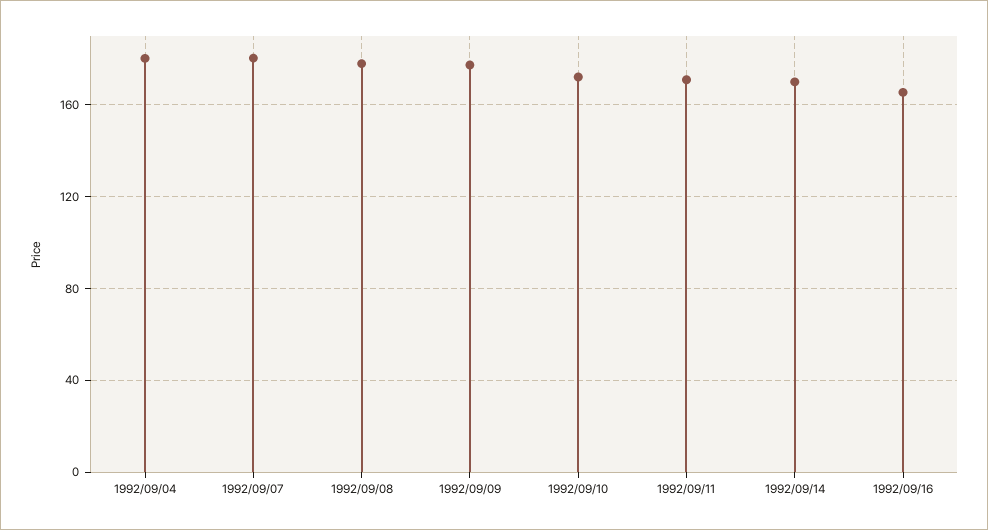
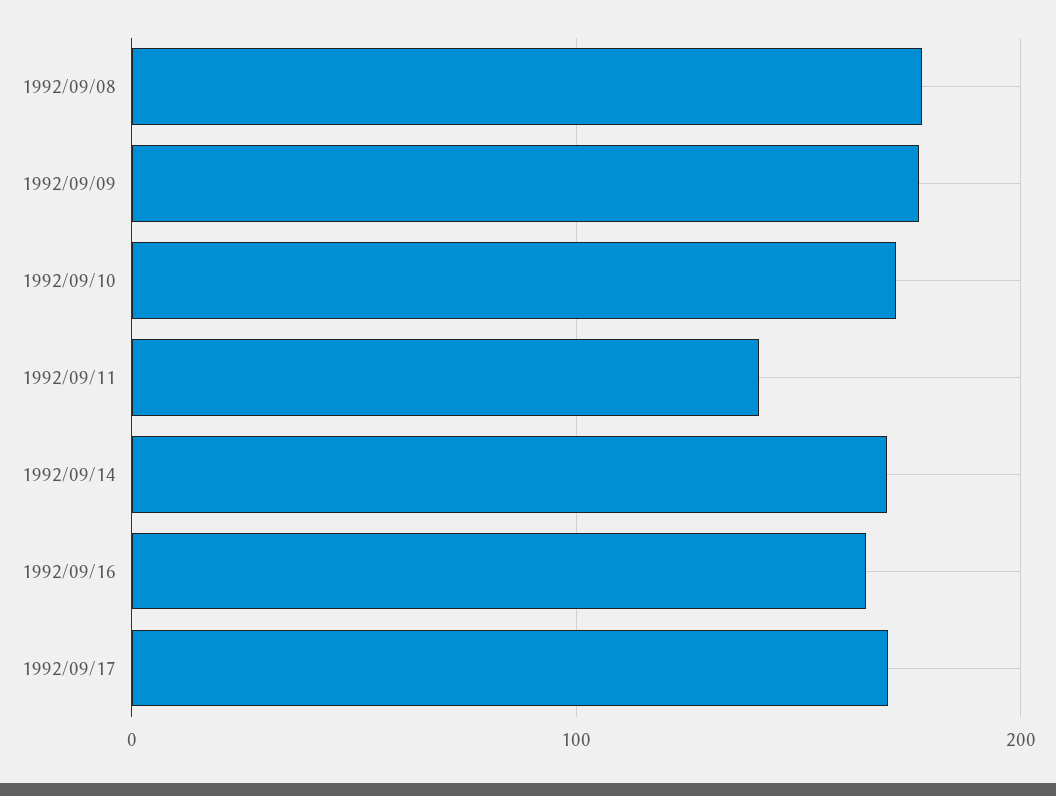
1992/09/04: 180 -> none
1992/09/07: 180 -> none
1992/09/11: 170 -> 140
1992/09/17: none -> 170

